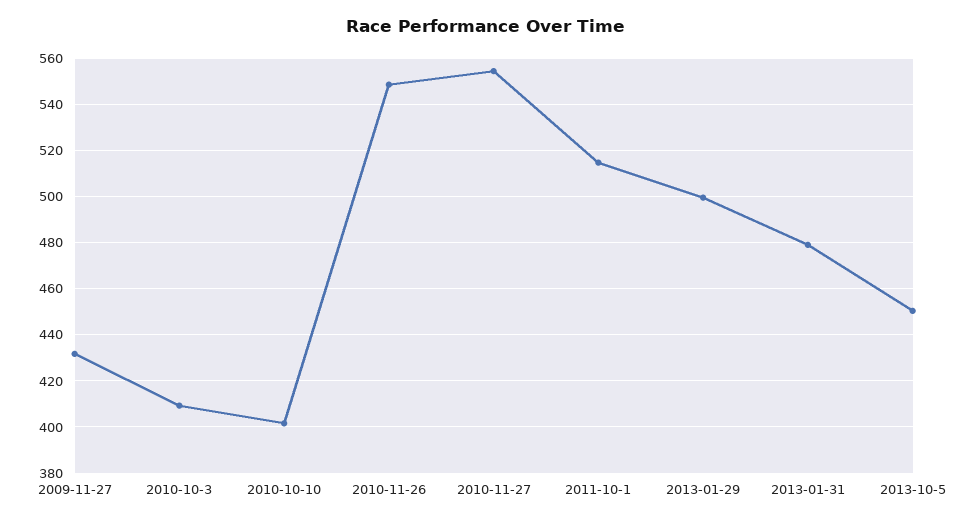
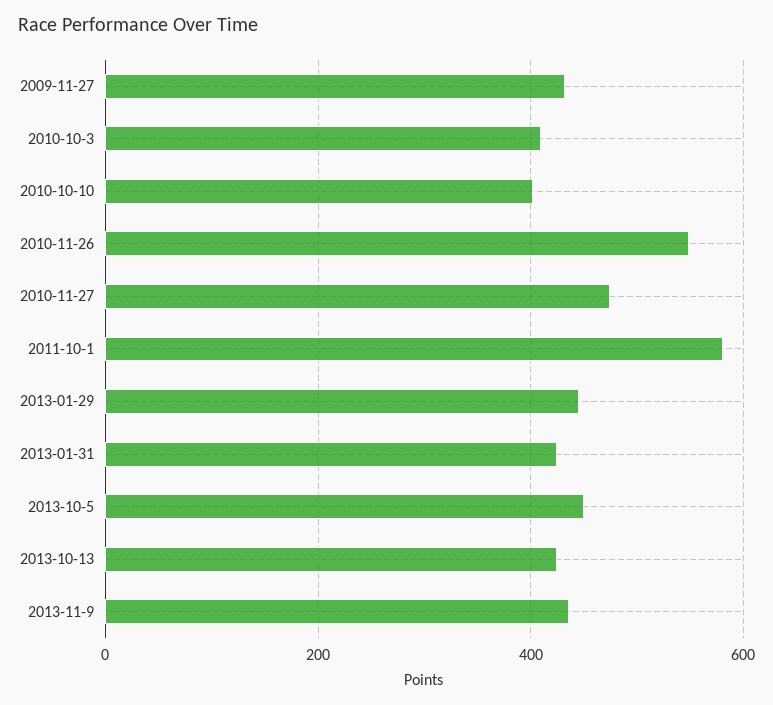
2010-11-27: 555 -> 480
2011-10-1: 515 -> 580
2013-01-29: 500 -> 440
2013-01-31: 480 -> 420
2013-10-13: none -> 420
2013-11-9: none -> 440

